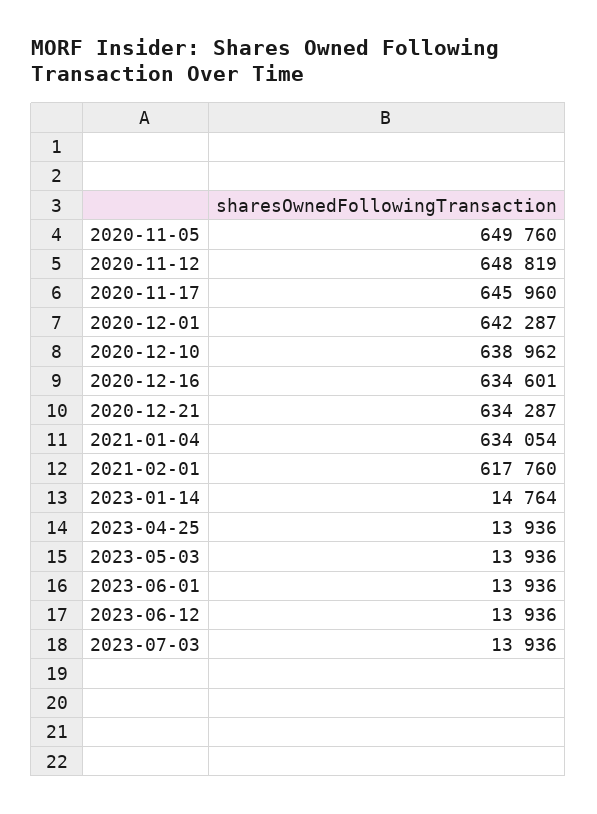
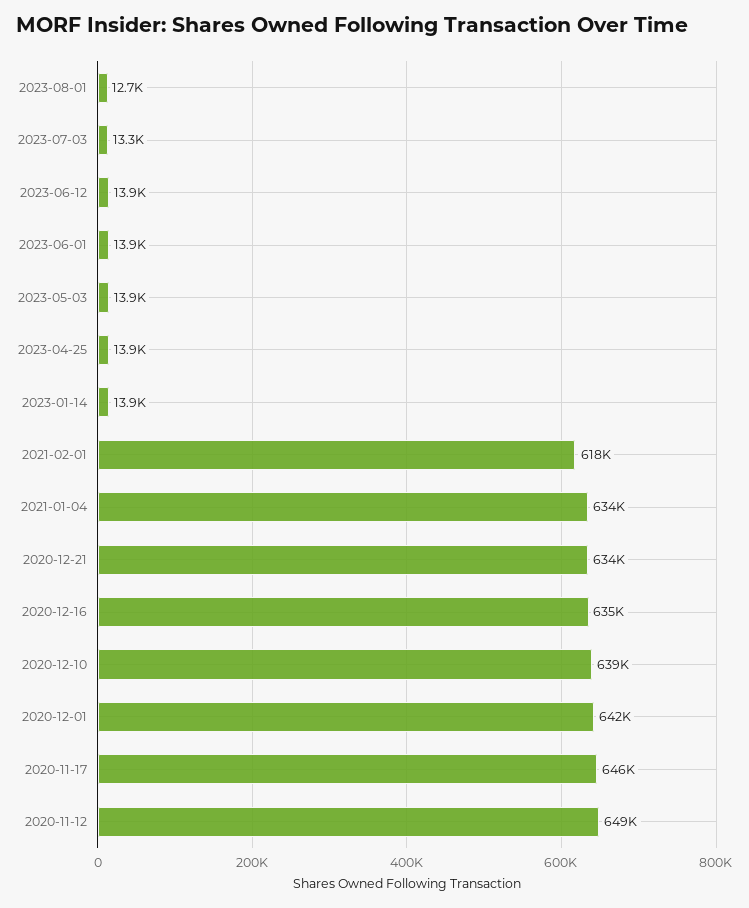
2020-11-05: 649760 -> none
2023-01-14: 14764 -> 13900
2023-07-03: 13936 -> 13300
2023-08-01: none -> 12700

